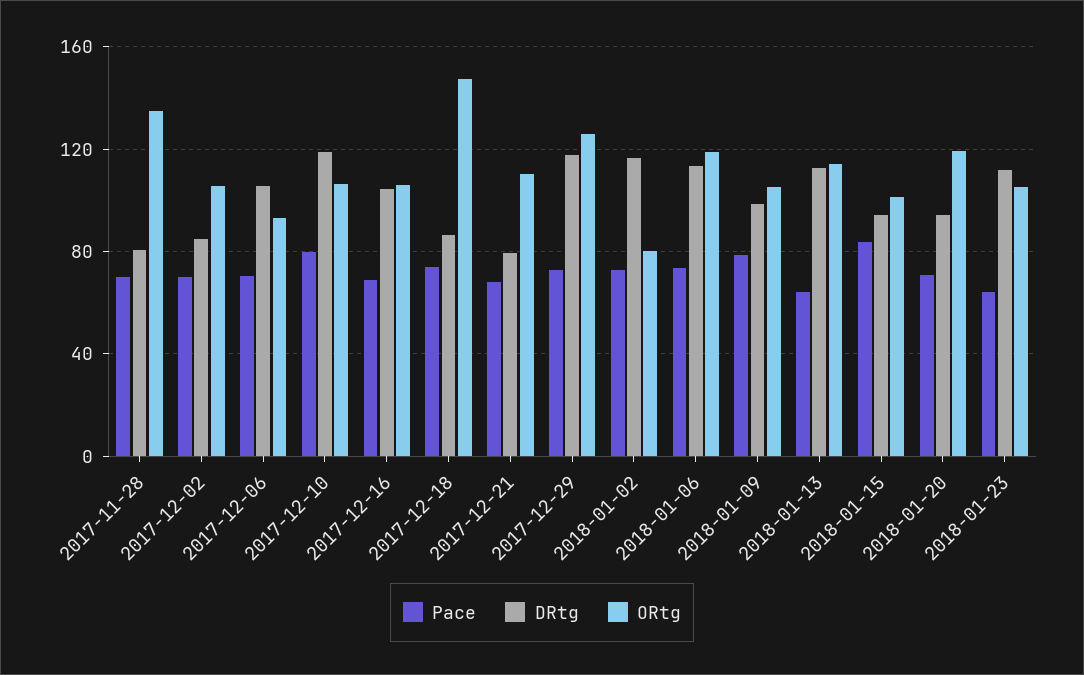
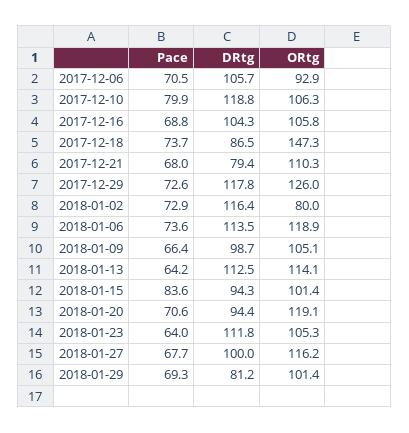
Pace, 2017-11-28: 70 -> none
DRtg, 2017-11-28: 80 -> none
ORtg, 2017-11-28: 135 -> none
Pace, 2017-12-02: 70 -> none
DRtg, 2017-12-02: 85 -> none
ORtg, 2017-12-02: 105 -> none
Pace, 2018-01-09: 80 -> 66.4
Pace, 2018-01-27: none -> 67.7
DRtg, 2018-01-27: none -> 100
ORtg, 2018-01-27: none -> 116.2
Pace, 2018-01-29: none -> 69.3
DRtg, 2018-01-29: none -> 81.2
ORtg, 2018-01-29: none -> 101.4

